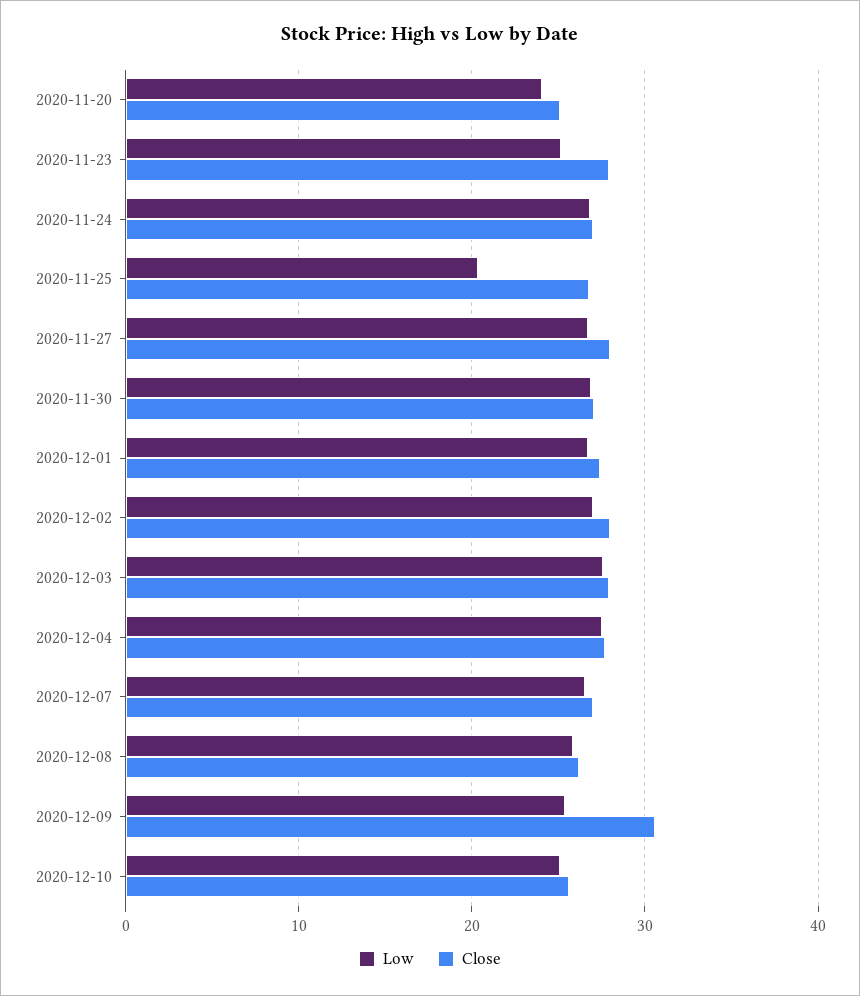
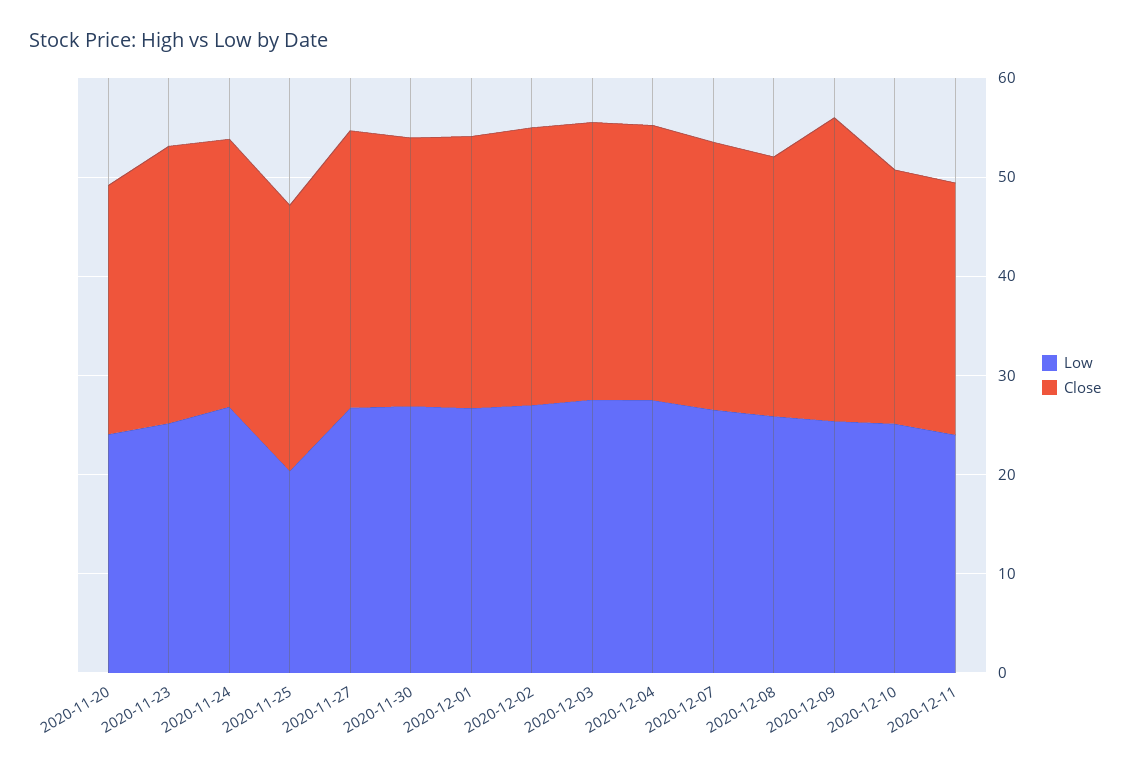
Low, 2020-12-11: none -> 24
Close, 2020-12-11: none -> 26

